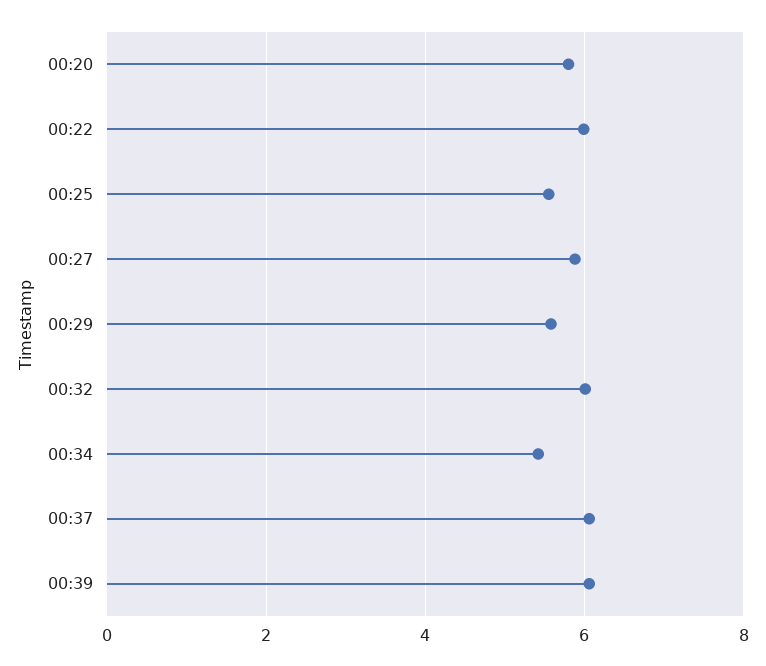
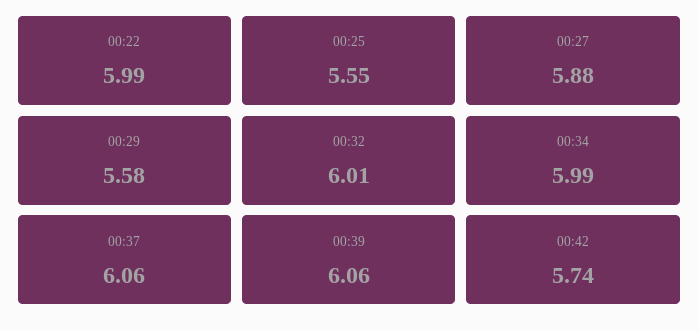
00:20: 5.8 -> none
00:34: 5.4 -> 5.99
00:42: none -> 5.74

